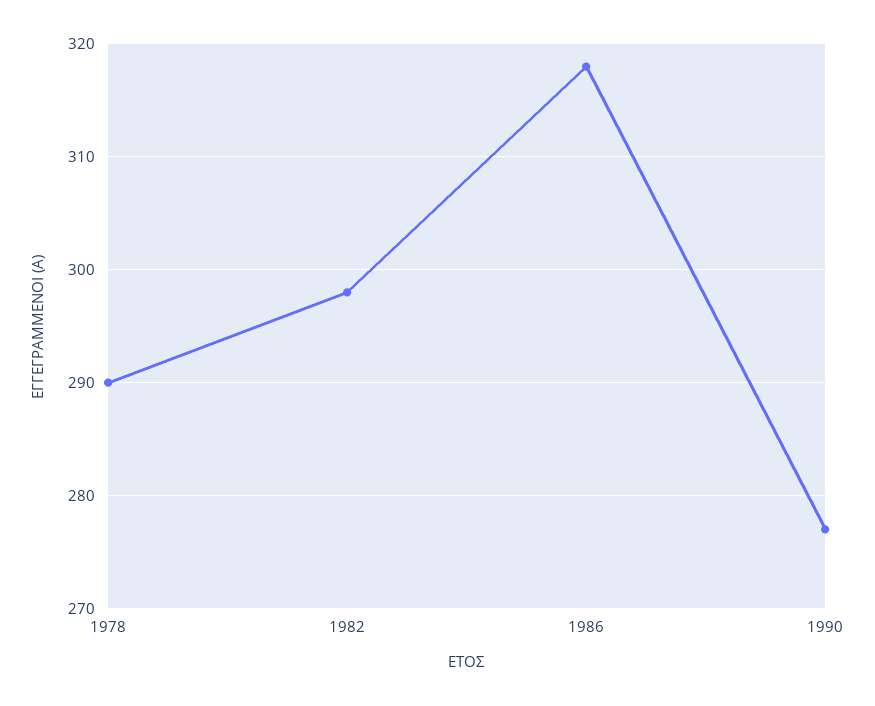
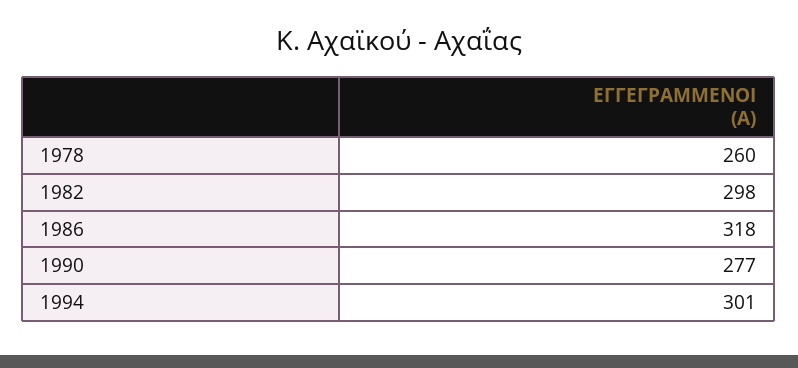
1978: 290 -> 260
1994: none -> 301

